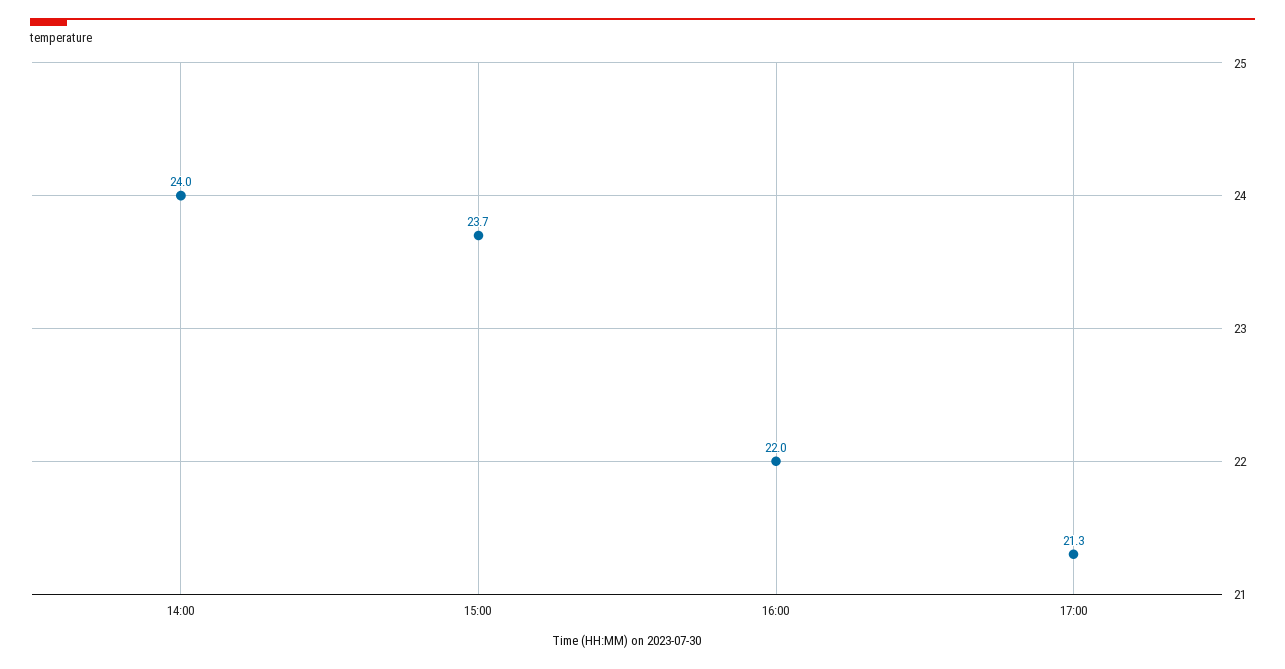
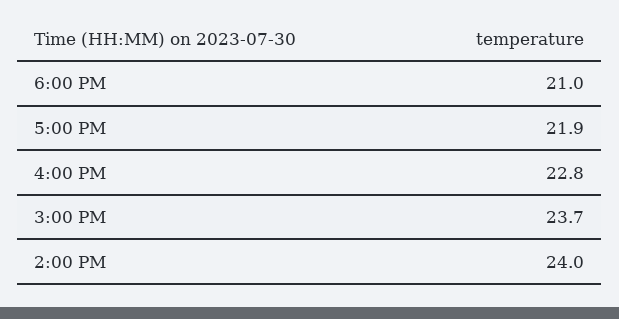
16:00: 22 -> 22.8
17:00: 21.3 -> 21.9
6:00 PM: none -> 21

